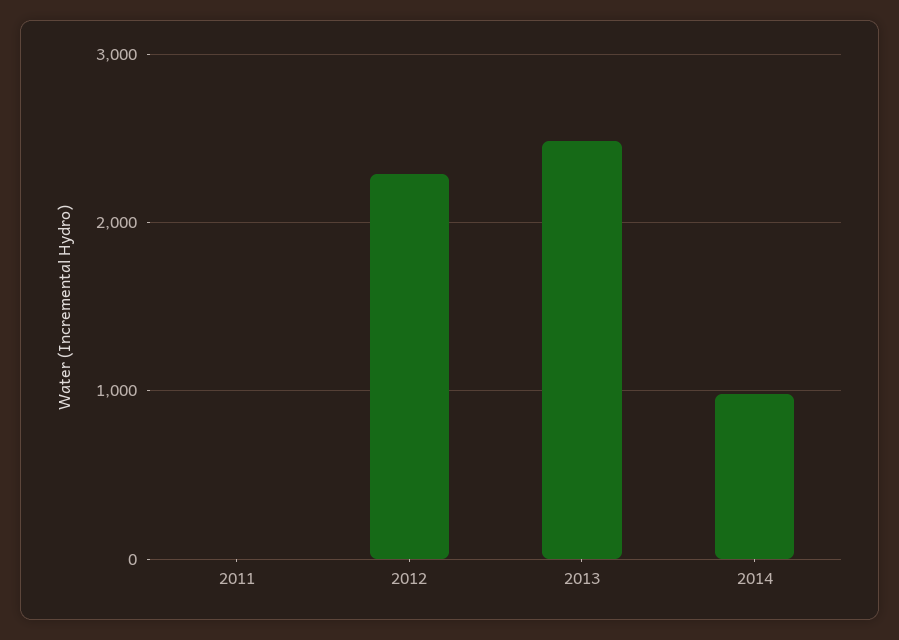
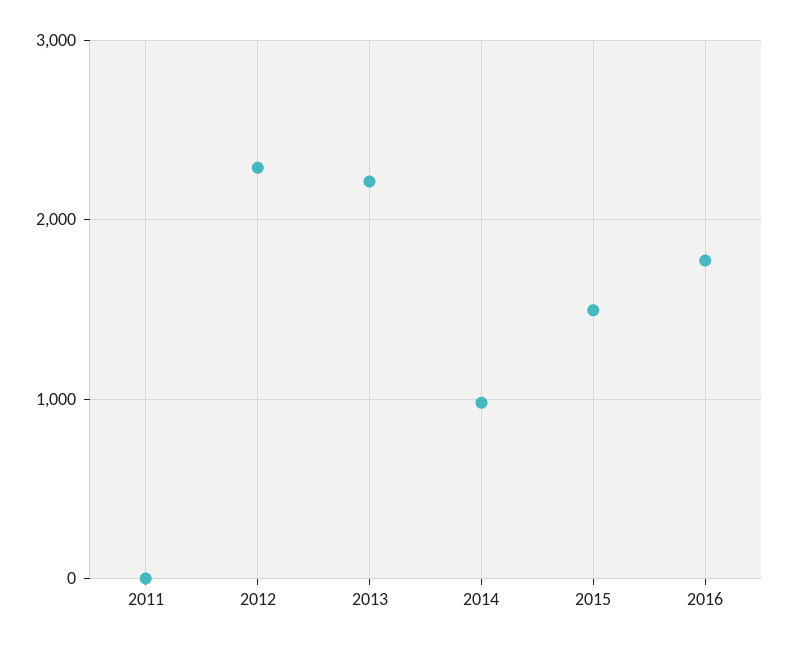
2013: 2500 -> 2200
2015: none -> 1500
2016: none -> 1800

